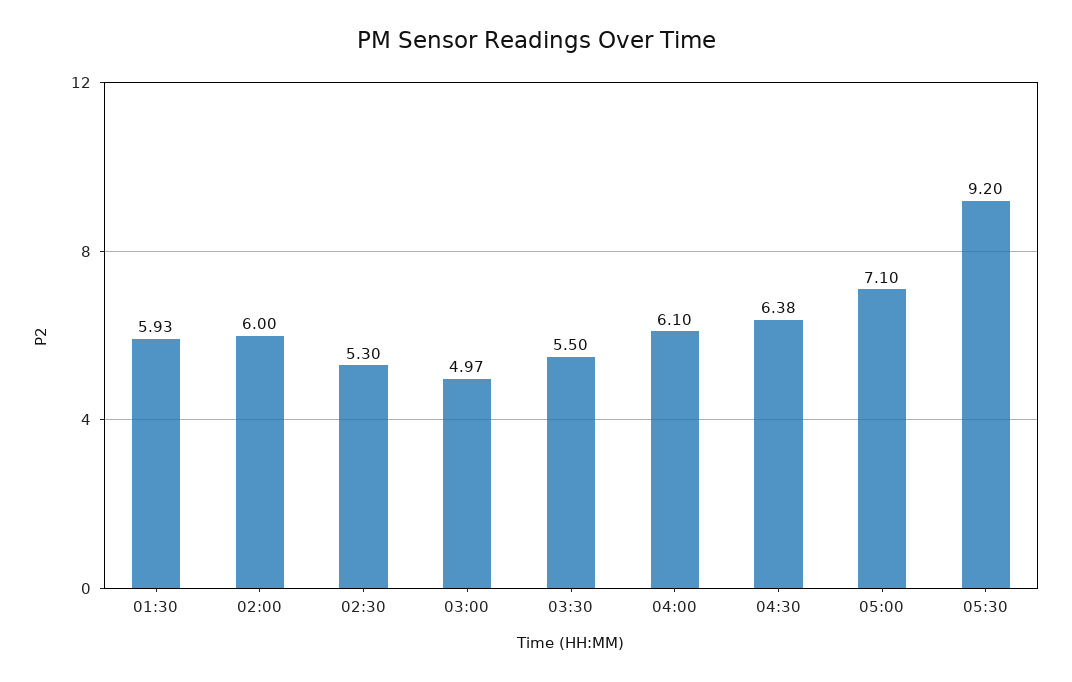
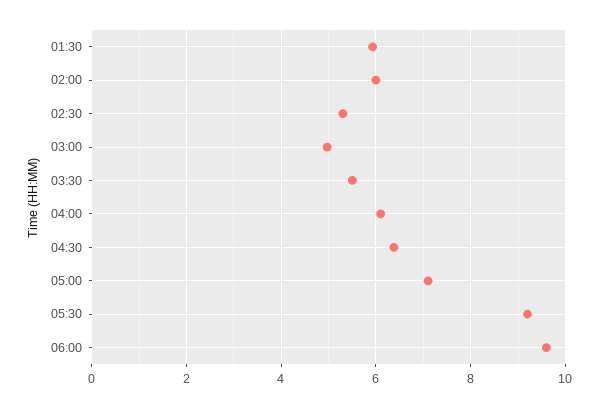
06:00: none -> 9.6

